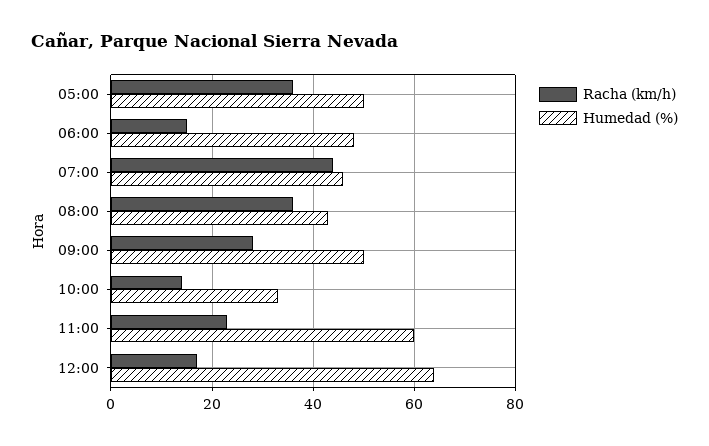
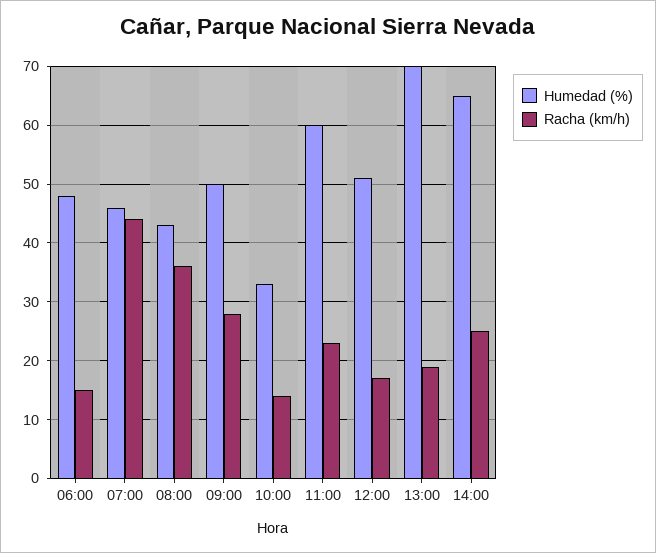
Racha (km/h), 05:00: 35 -> none
Humedad (%), 05:00: 50 -> none
Humedad (%), 12:00: 65 -> 50
Humedad (%), 13:00: none -> 70
Racha (km/h), 13:00: none -> 20
Humedad (%), 14:00: none -> 65
Racha (km/h), 14:00: none -> 25

